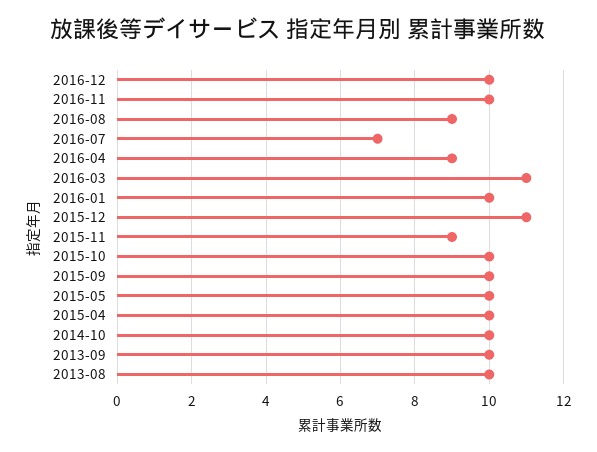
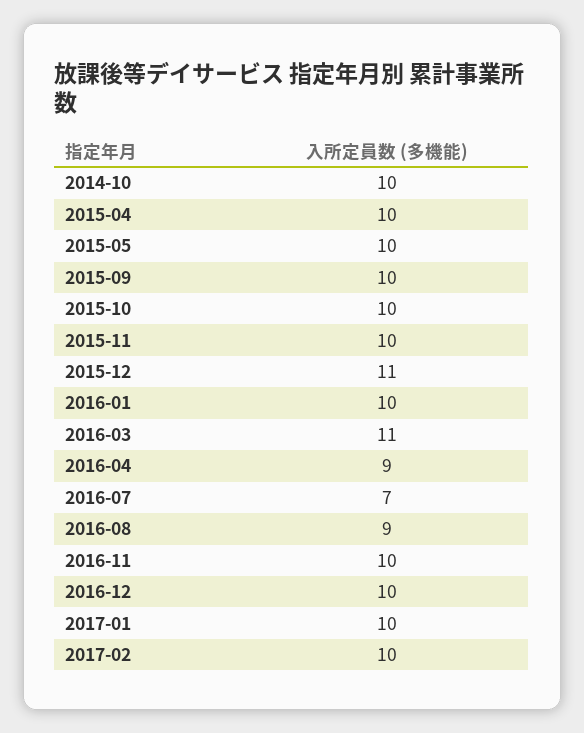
2015-11: 9 -> 10
2013-09: 10 -> none
2013-08: 10 -> none
2017-01: none -> 10
2017-02: none -> 10

